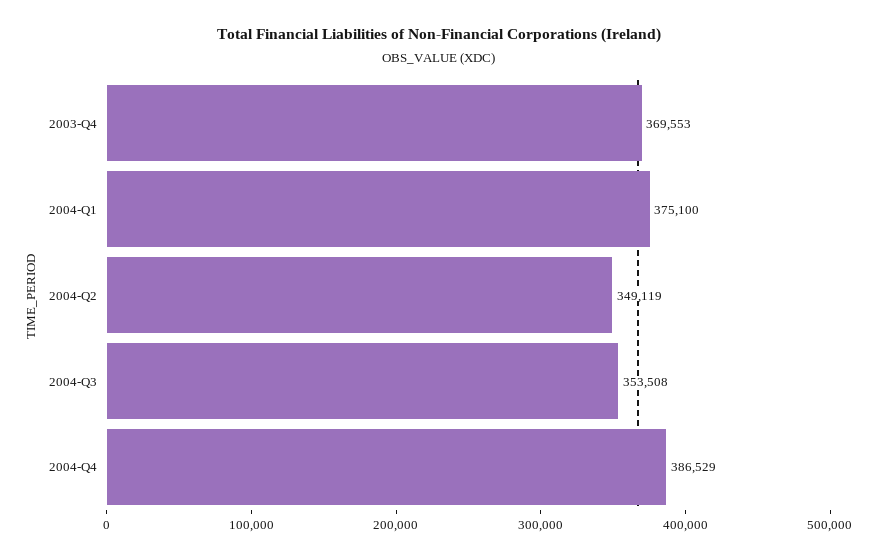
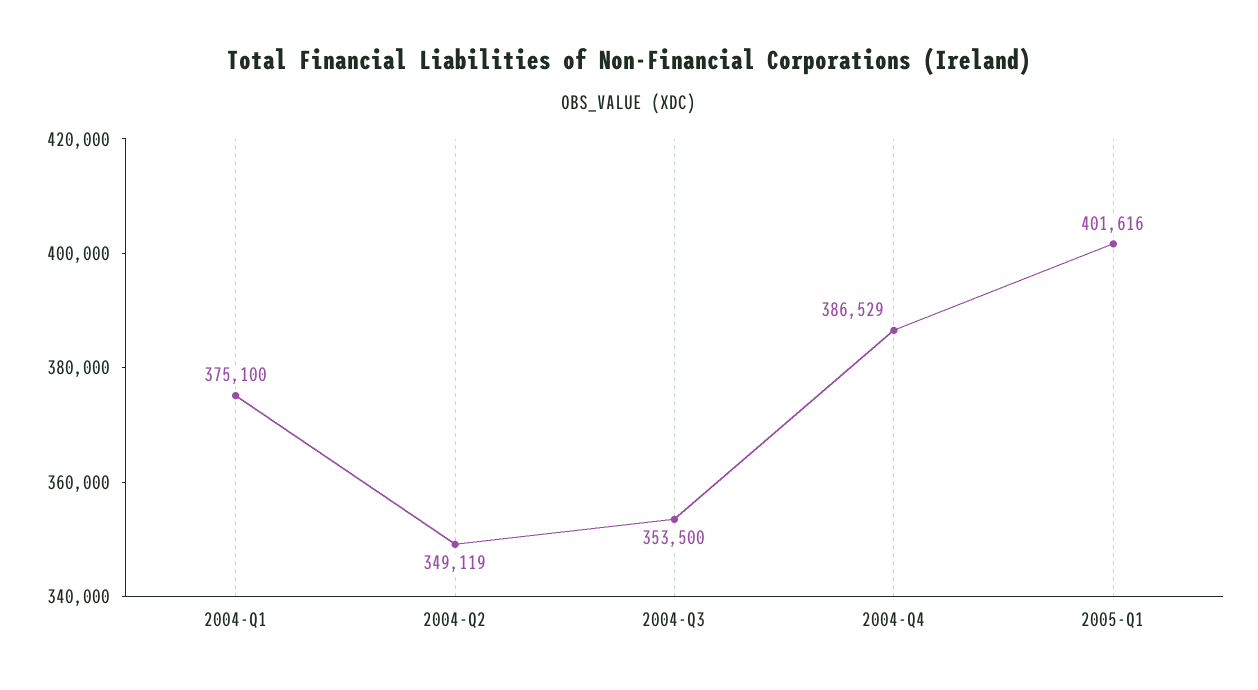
2003-Q4: 369553 -> none
2004-Q3: 353508 -> 353500
2005-Q1: none -> 401616

